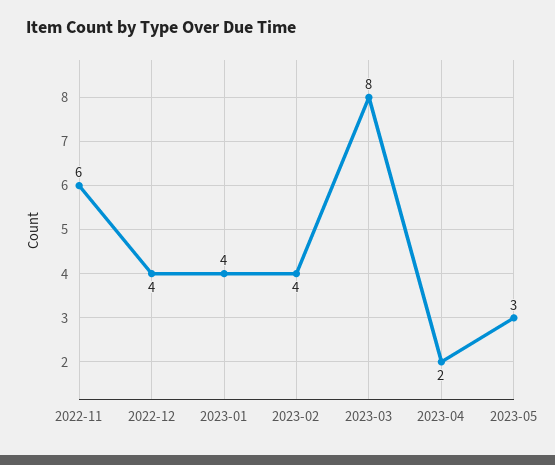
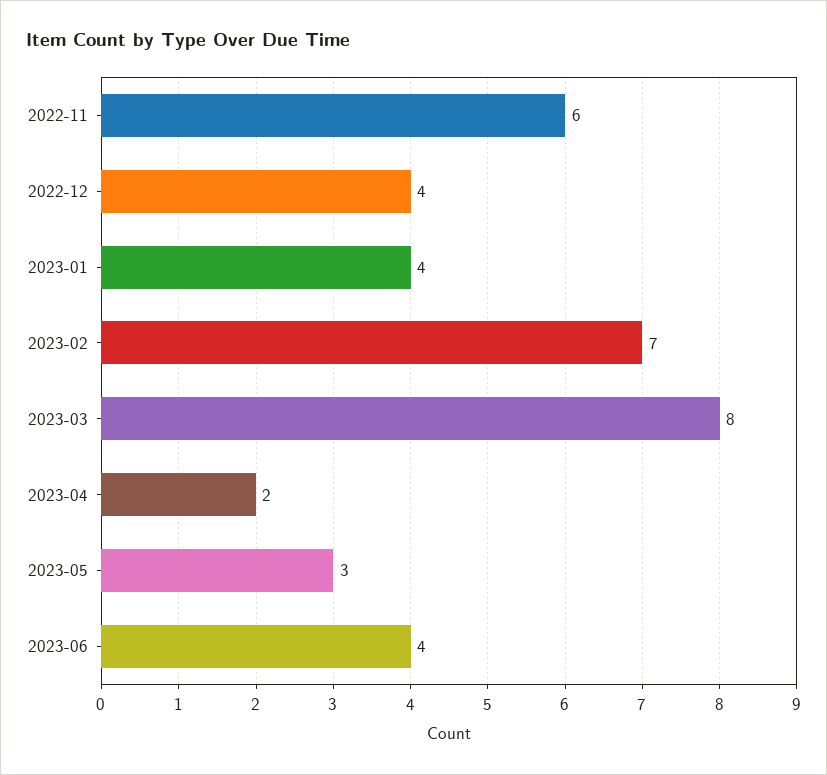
2023-02: 4 -> 7
2023-06: none -> 4

